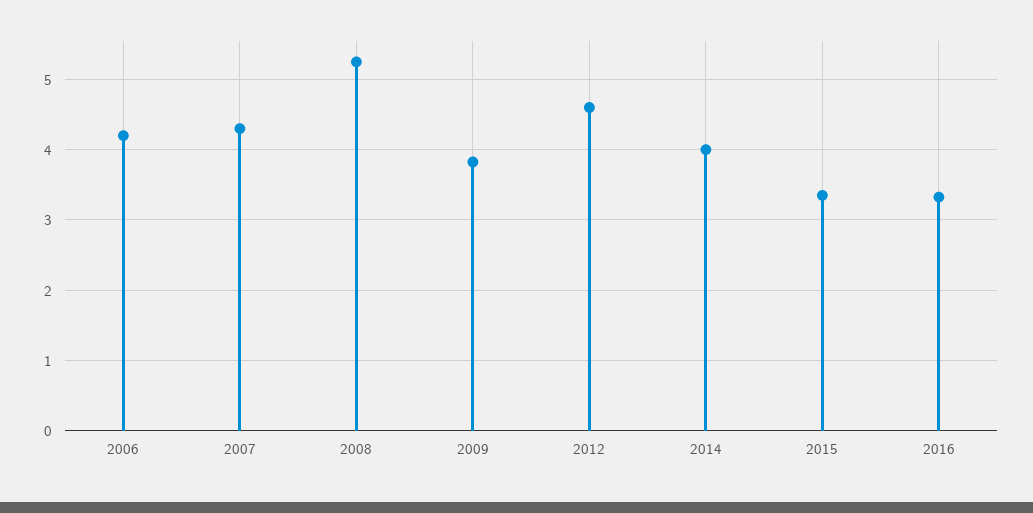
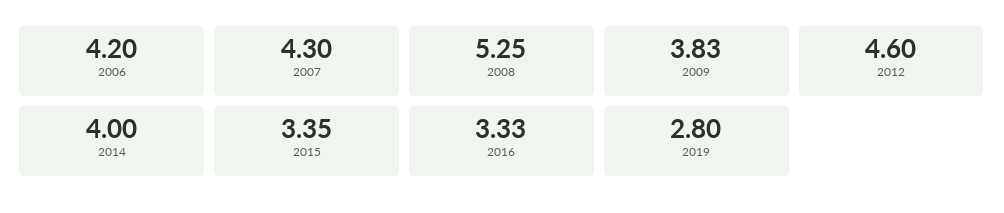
2019: none -> 2.8

